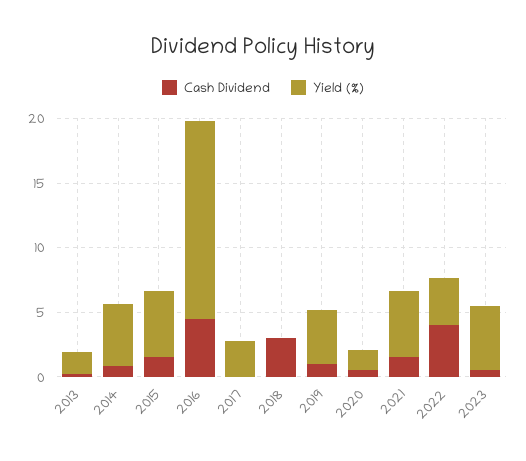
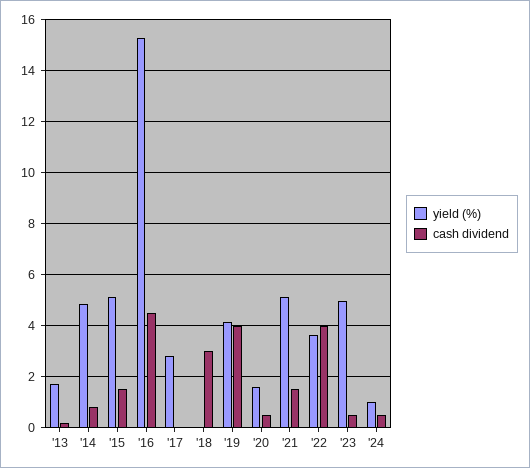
Cash Dividend, 2019: 1 -> 4
Yield (%), '24: none -> 1
Cash Dividend, '24: none -> 0.5

